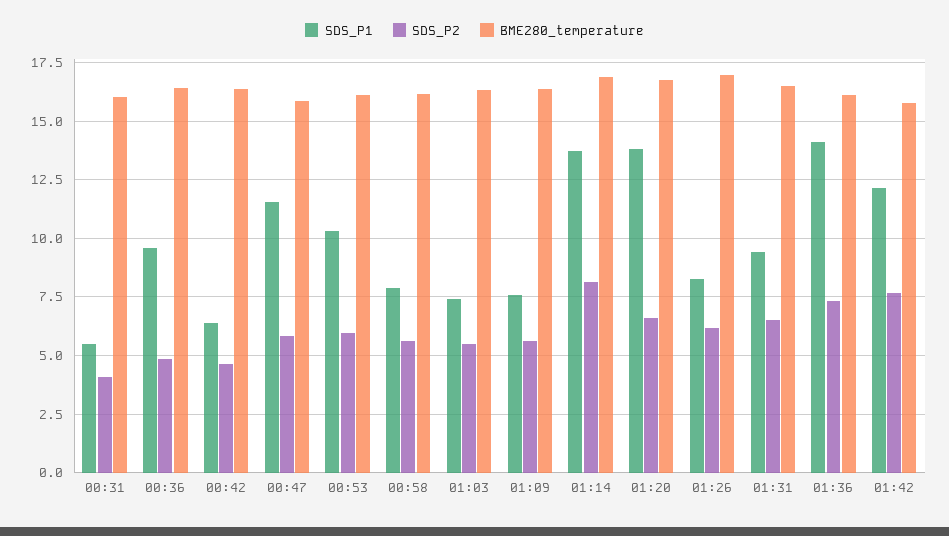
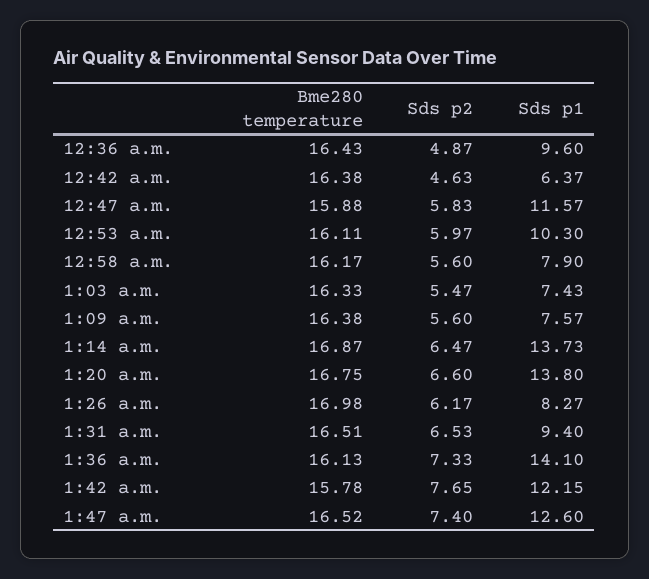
SDS_P1, 00:31: 5.5 -> none
SDS_P2, 00:31: 4 -> none
BME280_temperature, 00:31: 16 -> none
SDS_P2, 01:14: 8 -> 6.47
BME280_temperature, 1:47 a.m.: none -> 16.52
SDS_P2, 1:47 a.m.: none -> 7.4
SDS_P1, 1:47 a.m.: none -> 12.6

